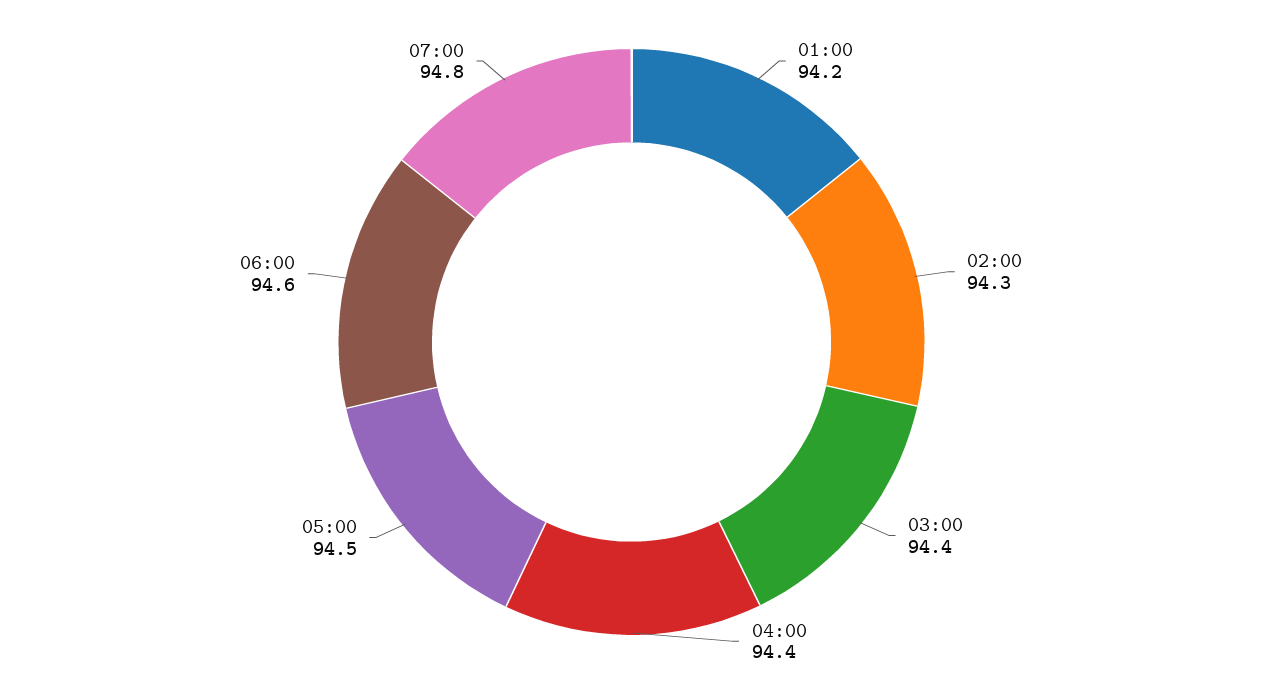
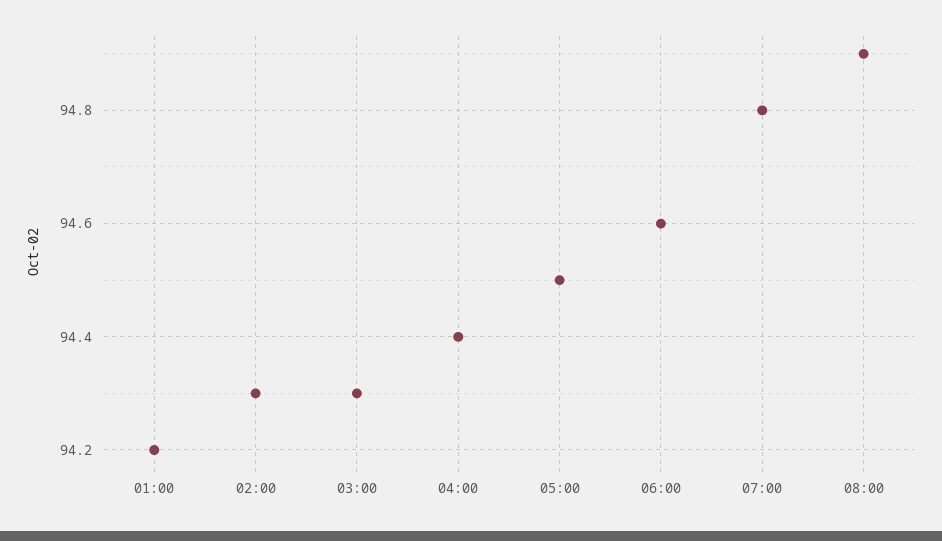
03:00: 94.4 -> 94.3
08:00: none -> 94.9

